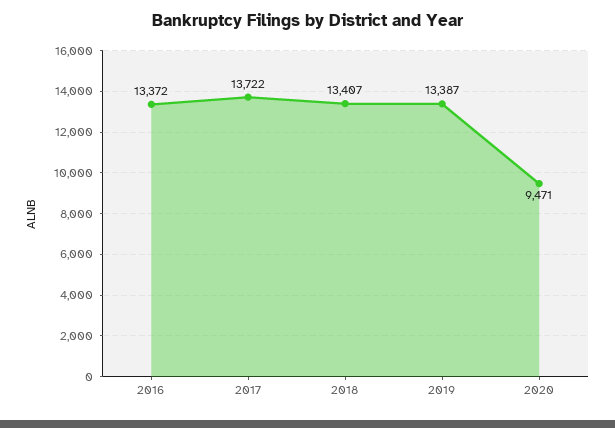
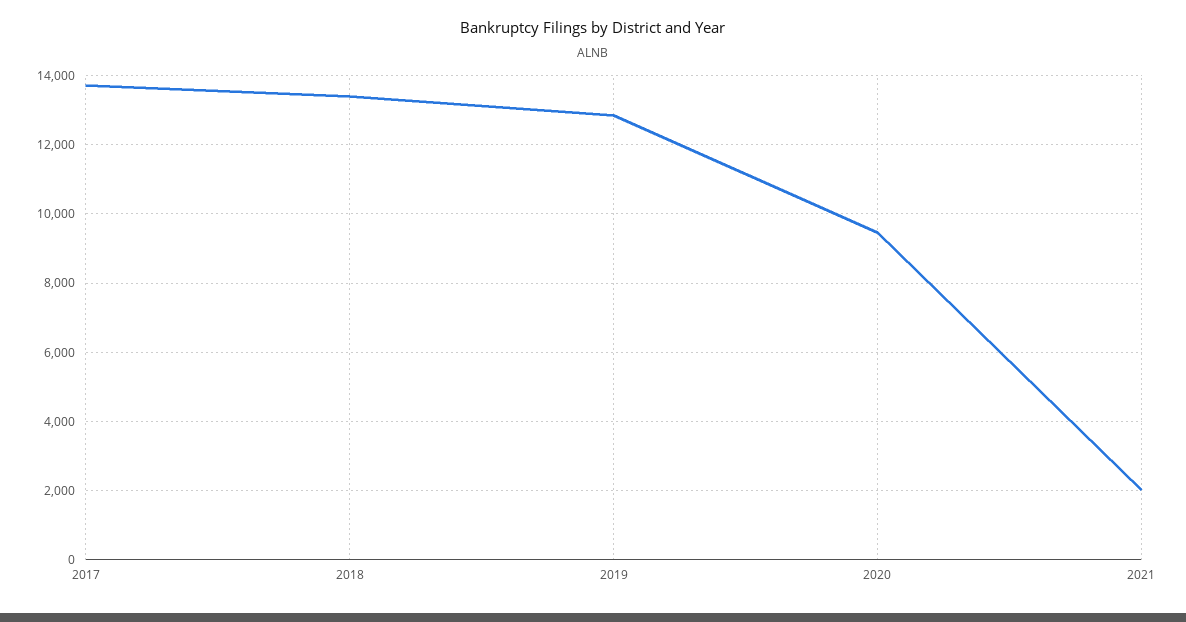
2016: 13372 -> none
2019: 13387 -> 12800
2021: none -> 2000

